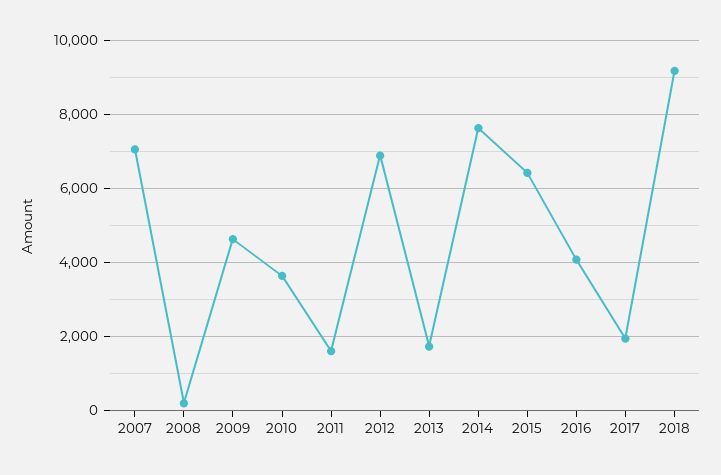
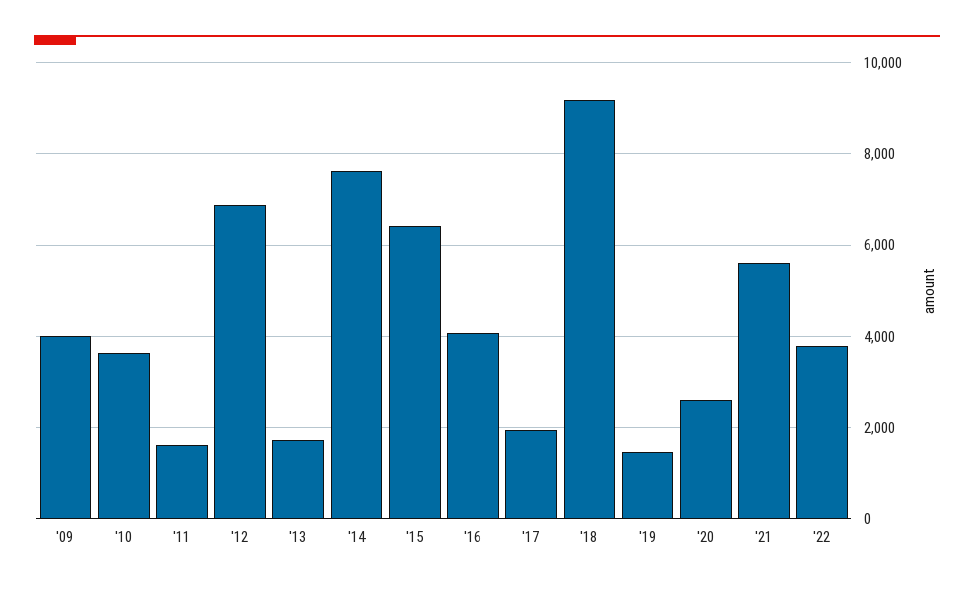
2007: 7000 -> none
2008: 200 -> none
2009: 4600 -> 4000
'19: none -> 1400
'20: none -> 2600
'21: none -> 5600
'22: none -> 3800

